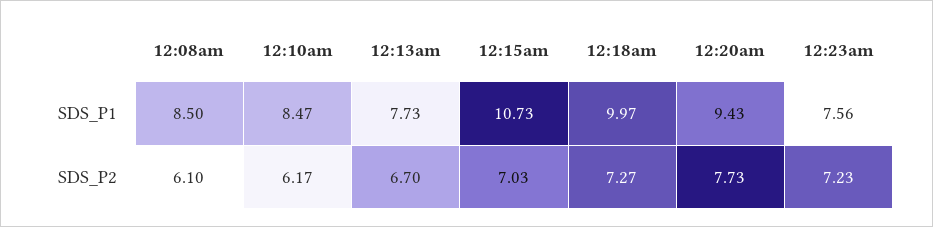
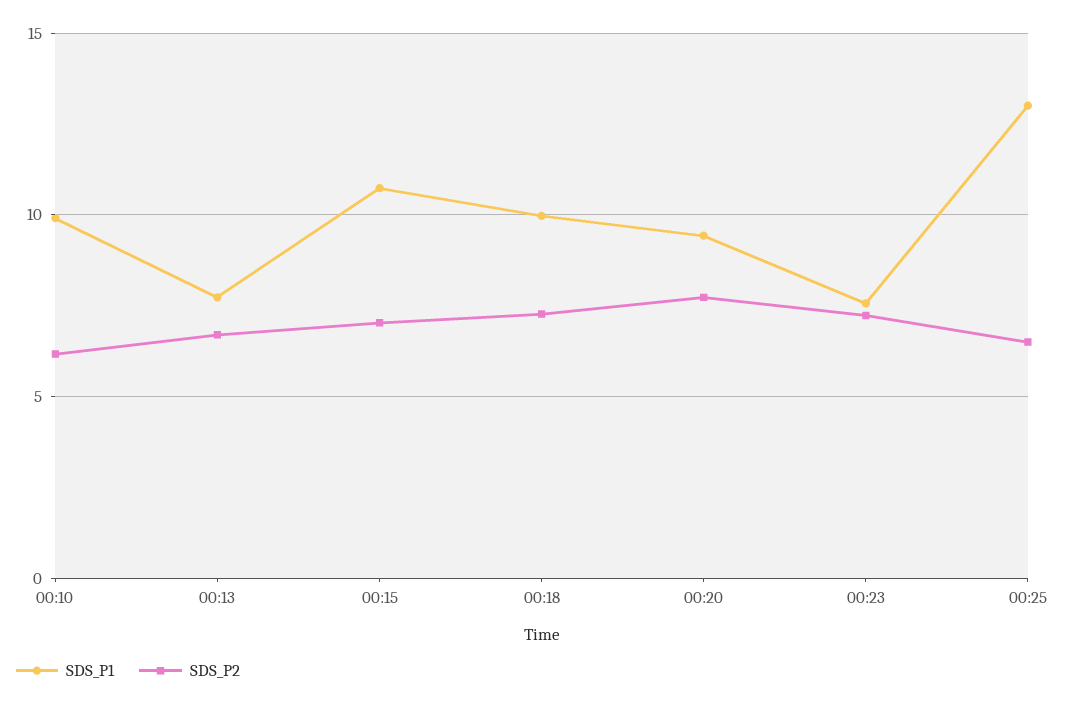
SDS_P1, 12:08am: 8.5 -> none
SDS_P1, 12:10am: 8.47 -> 10
SDS_P2, 12:08am: 6.1 -> none
SDS_P1, 00:25: none -> 13
SDS_P2, 00:25: none -> 6.5

